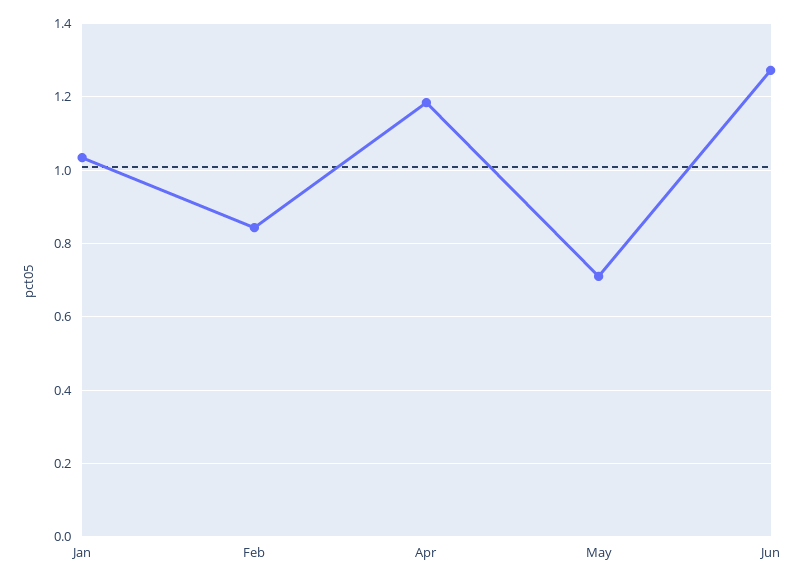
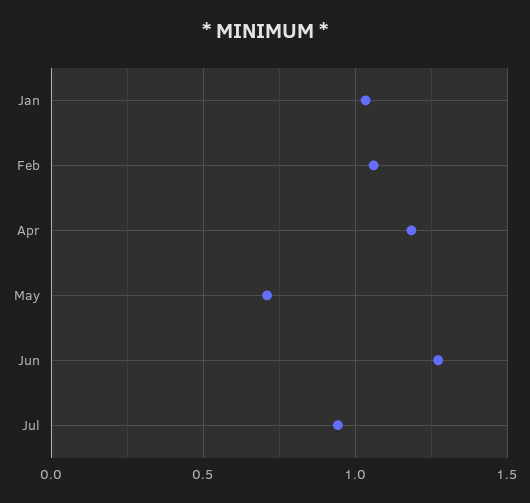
Feb: 0.84 -> 1.05
Jul: none -> 0.95

